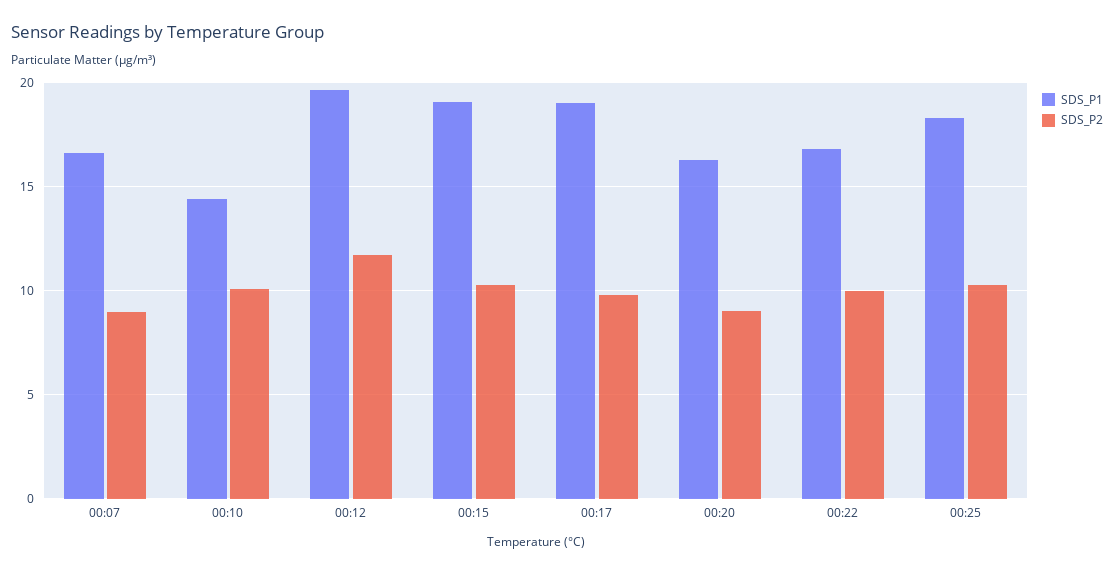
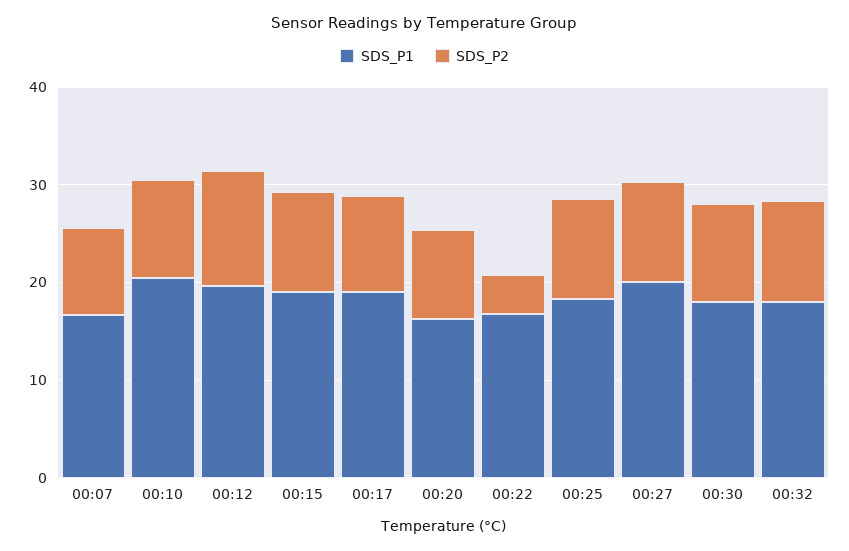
SDS_P1, 00:10: 14.5 -> 20
SDS_P2, 00:22: 10 -> 4
SDS_P1, 00:27: none -> 20
SDS_P2, 00:27: none -> 10
SDS_P1, 00:30: none -> 18
SDS_P2, 00:30: none -> 10
SDS_P1, 00:32: none -> 18
SDS_P2, 00:32: none -> 10

